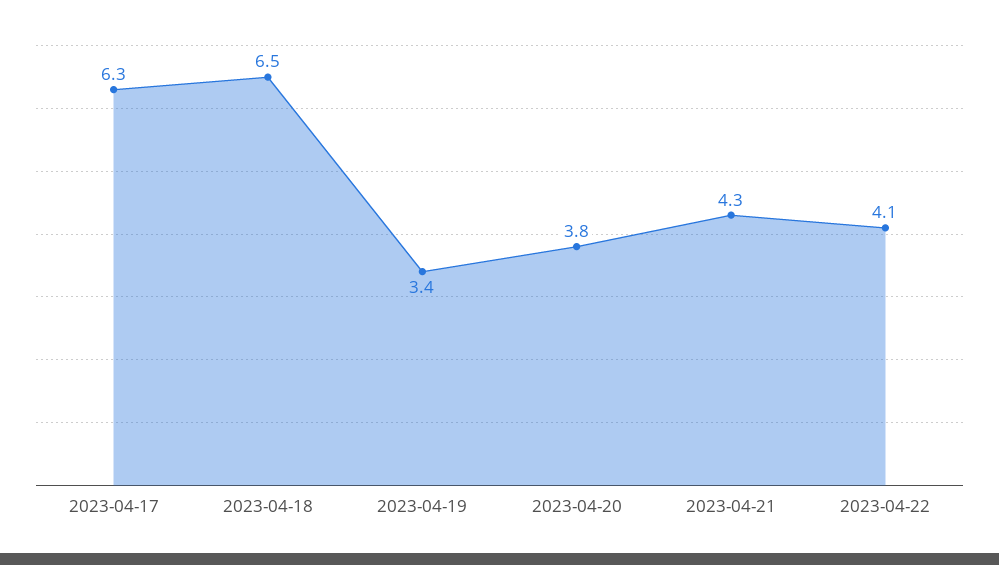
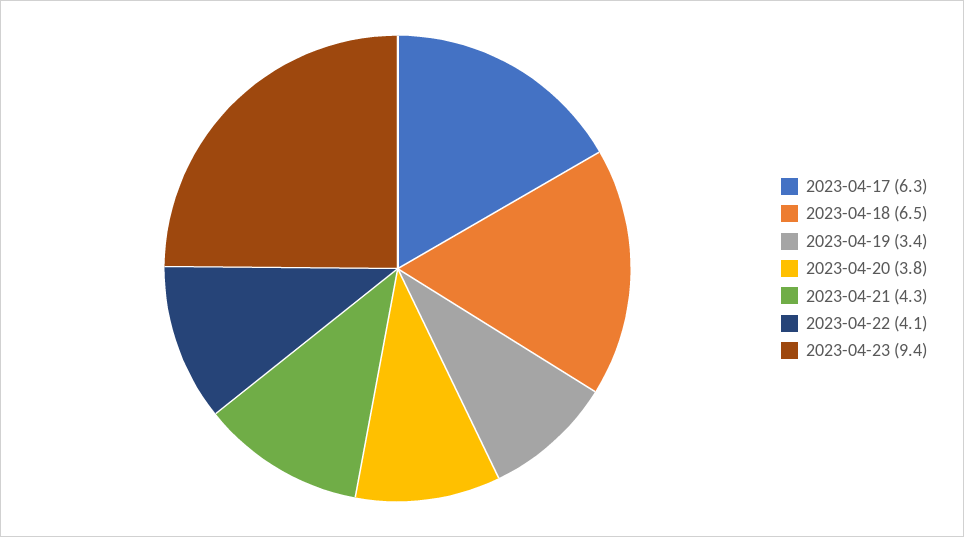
2023-04-23: none -> 9.4

